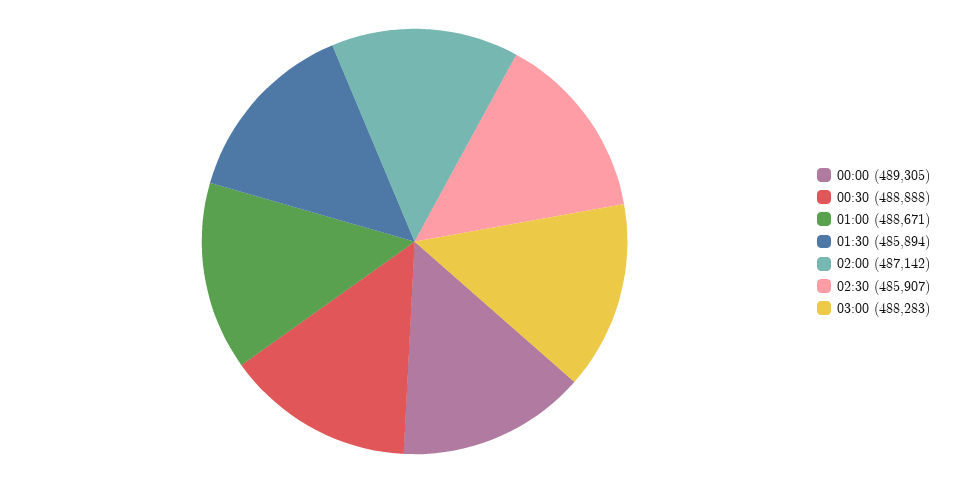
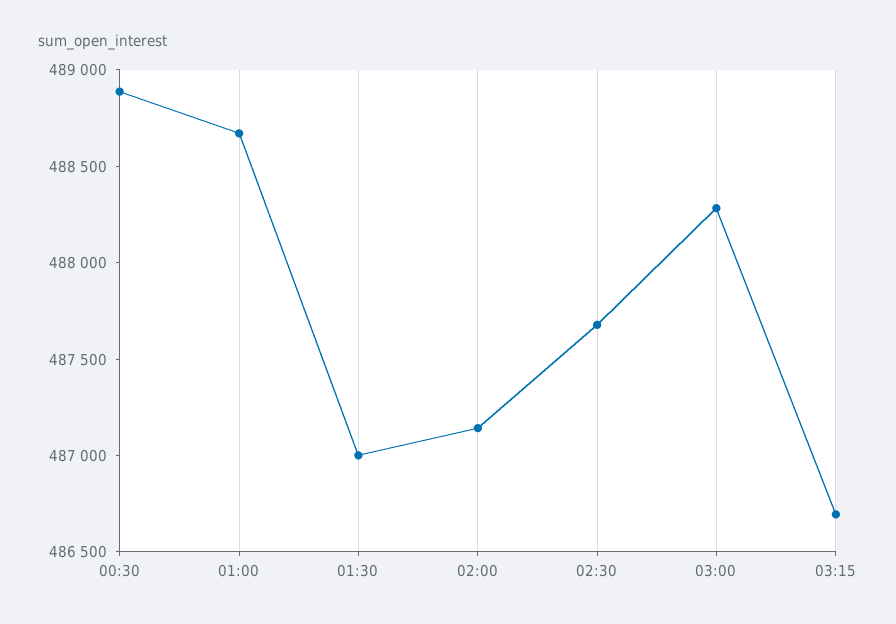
00:00: 489305 -> none
01:30: 485894 -> 487000
02:30: 485907 -> 487700
03:15: none -> 486700

